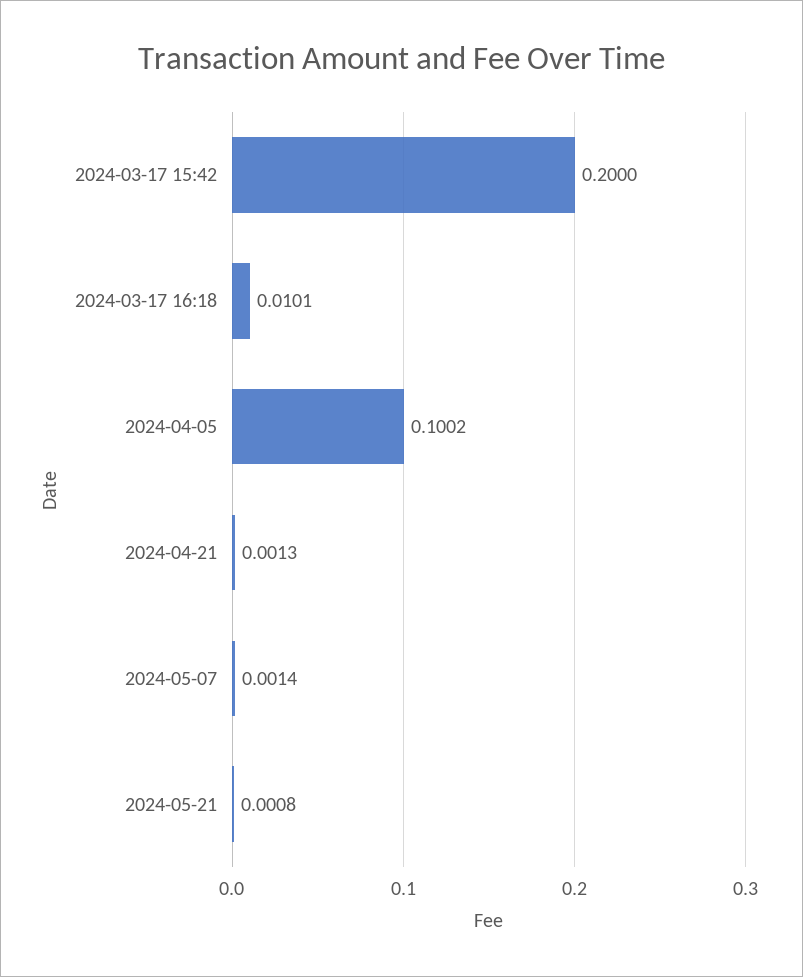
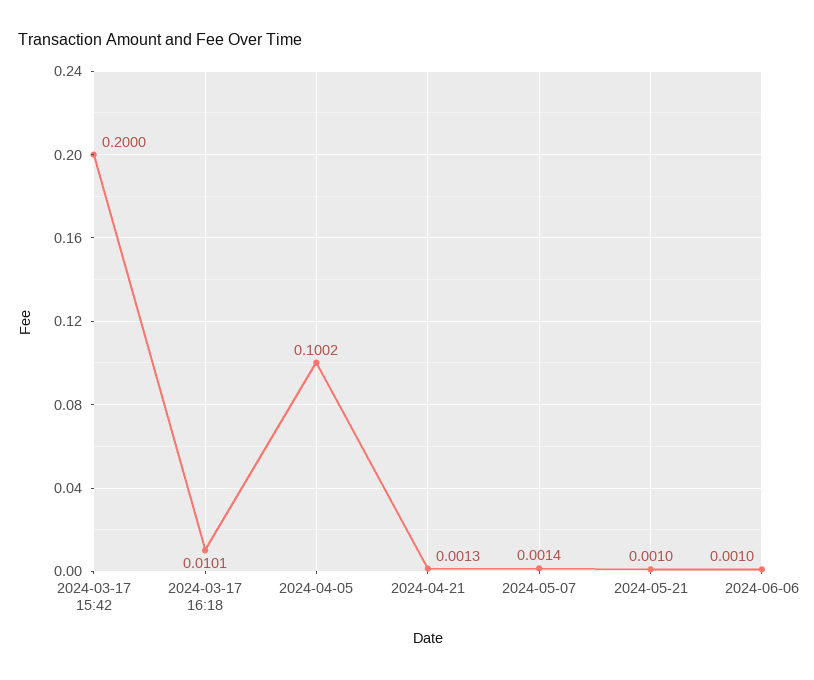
2024-05-21: 0.0008 -> 0.001
2024-06-06: none -> 0.001

